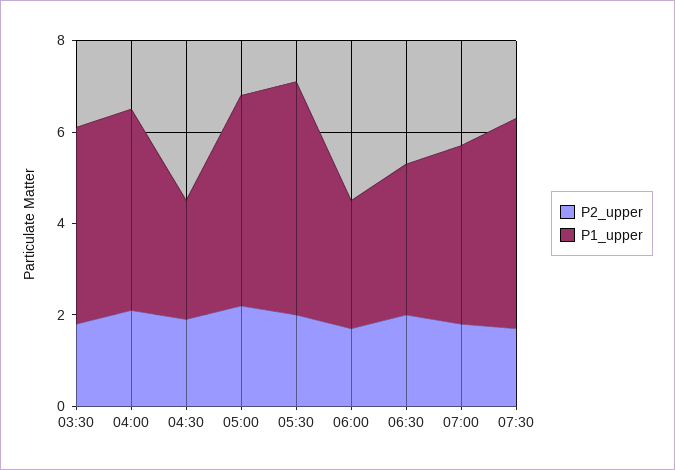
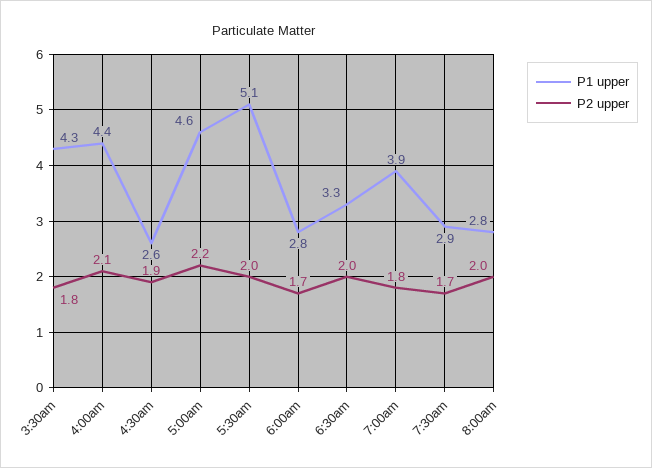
P1_upper, 07:30: 4.5 -> 2.9
P1_upper, 8:00am: none -> 2.8
P2_upper, 8:00am: none -> 2

